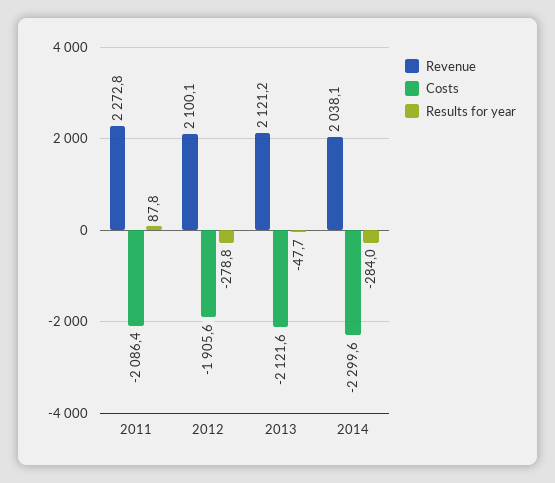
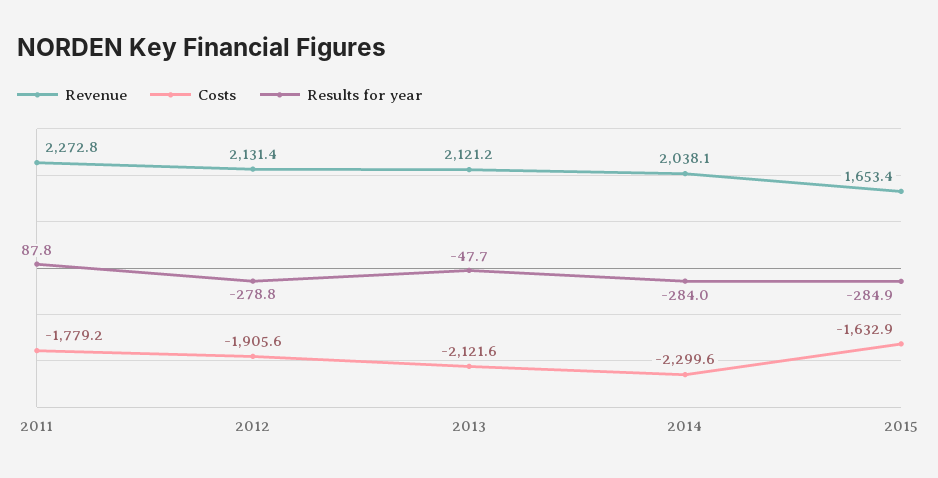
Costs, 2011: -2086.4 -> -1779.2
Revenue, 2012: 2100.1 -> 2131.4
Revenue, 2015: none -> 1653.4
Costs, 2015: none -> -1632.9
Results for year, 2015: none -> -284.9

